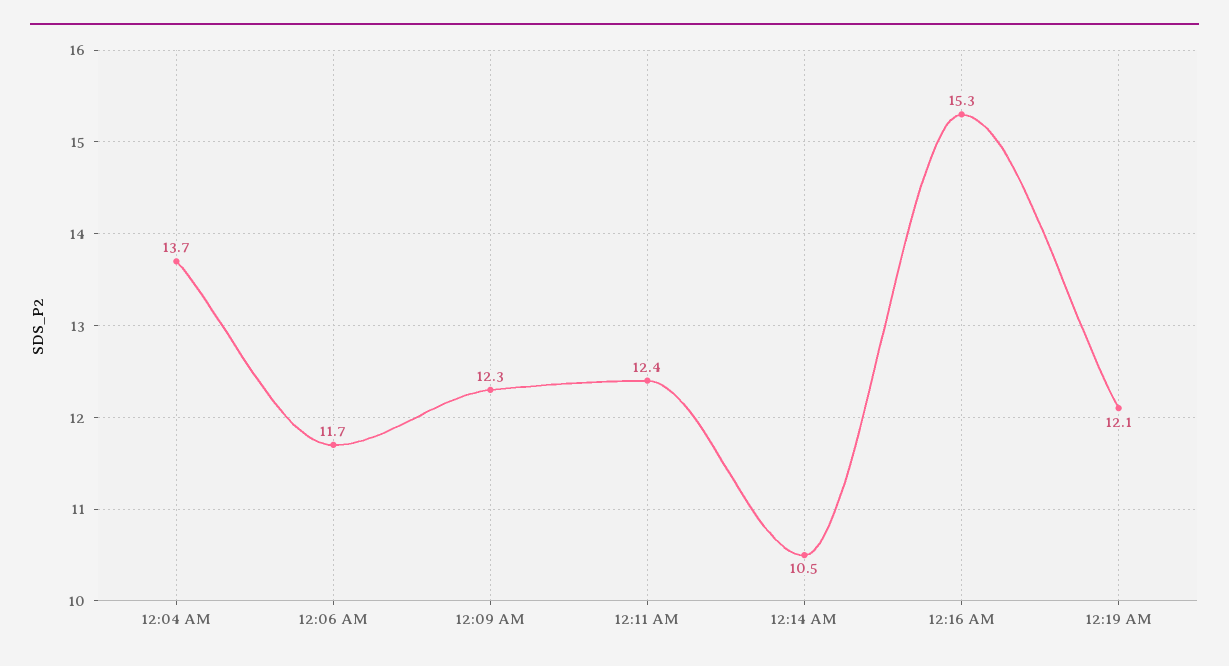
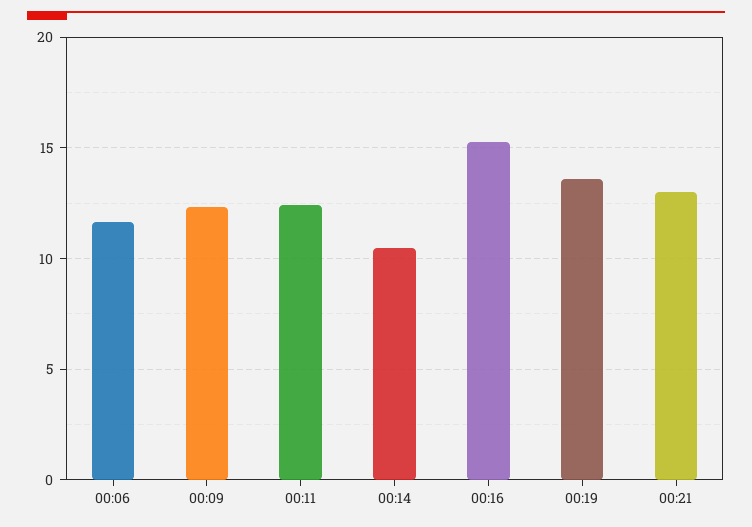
12:04 AM: 13.7 -> none
12:19 AM: 12.1 -> 13.5
00:21: none -> 13

